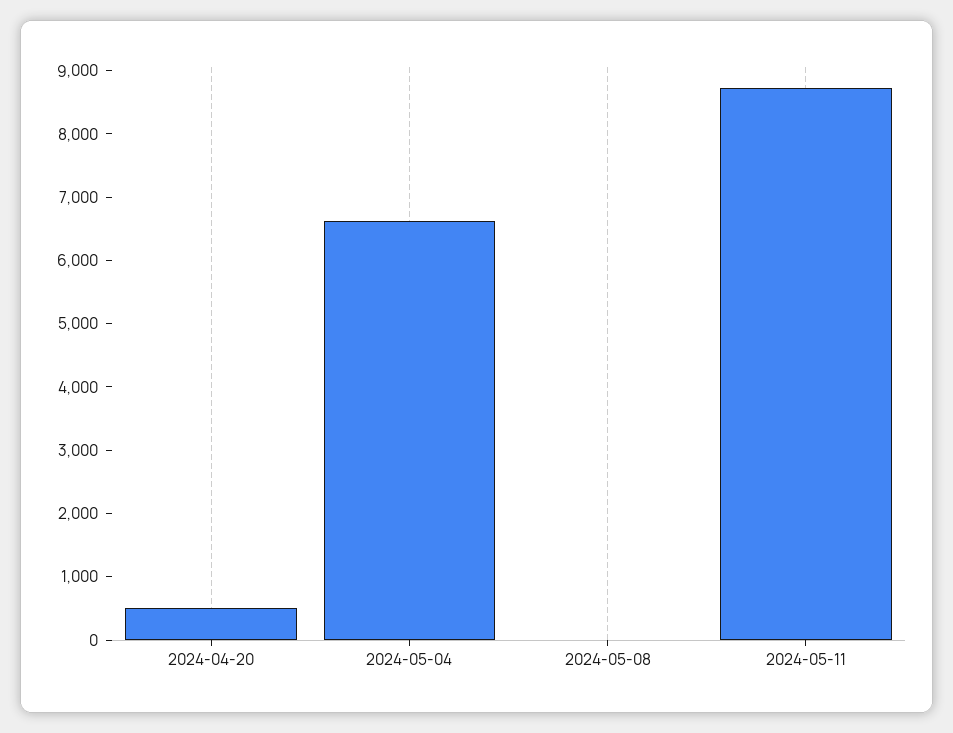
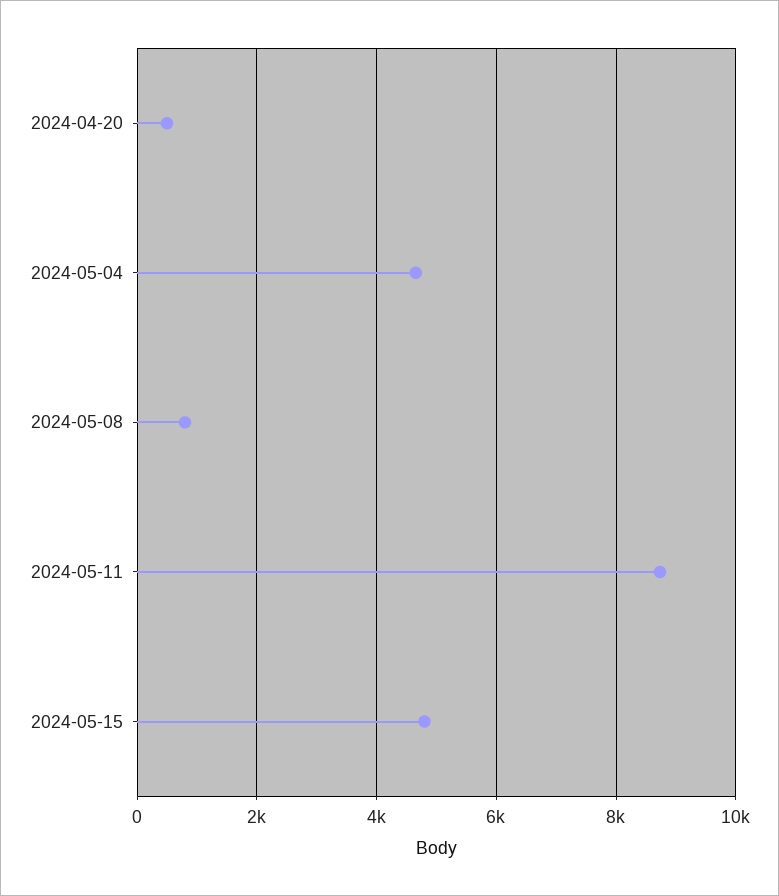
2024-05-04: 6600 -> 4600
2024-05-08: 0 -> 800
2024-05-15: none -> 4800

